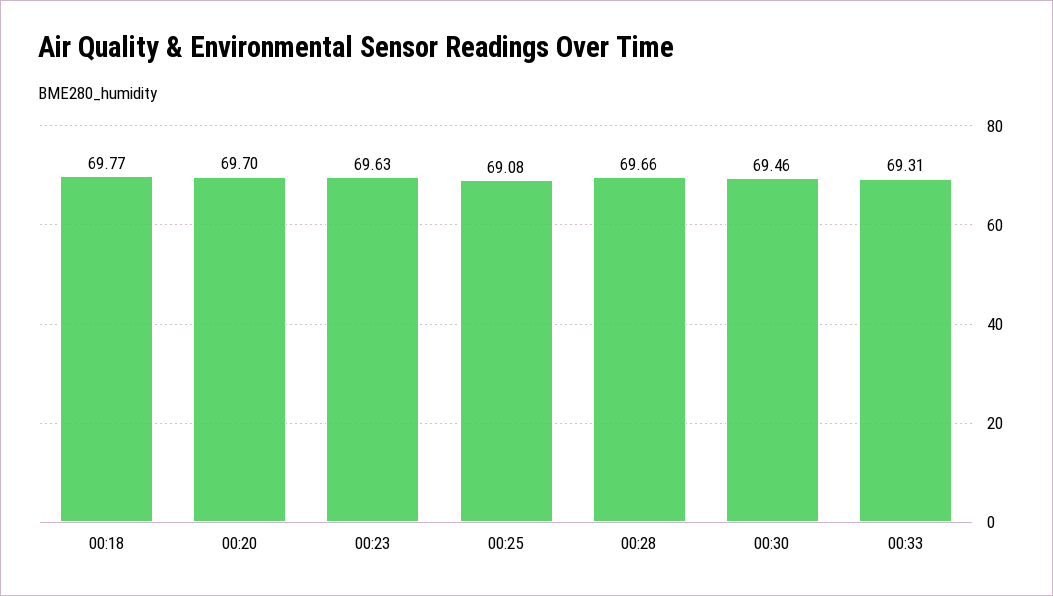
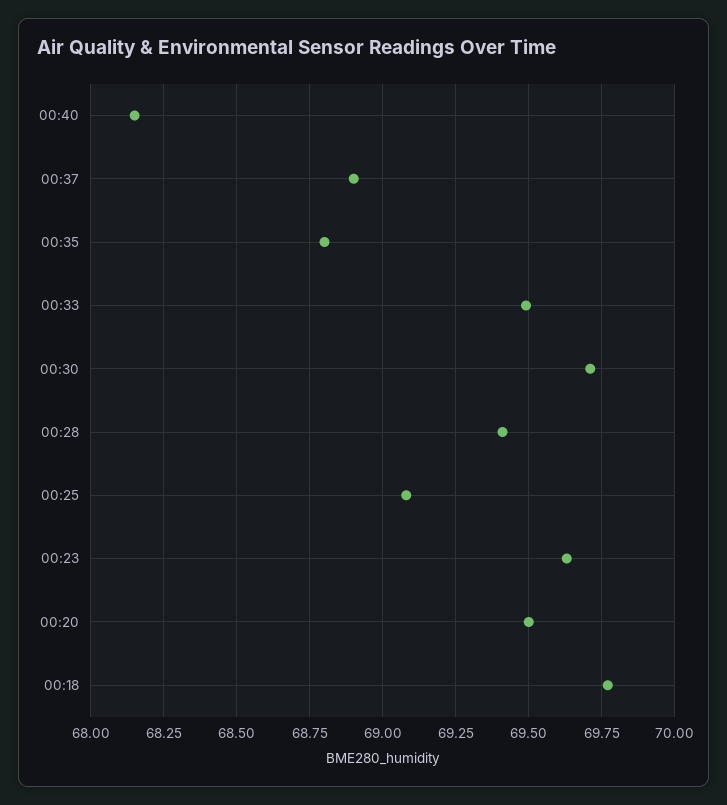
00:20: 69.7 -> 69.5
00:28: 69.66 -> 69.4
00:30: 69.46 -> 69.7
00:33: 69.31 -> 69.5
00:40: none -> 68.15
00:37: none -> 68.9
00:35: none -> 68.8

